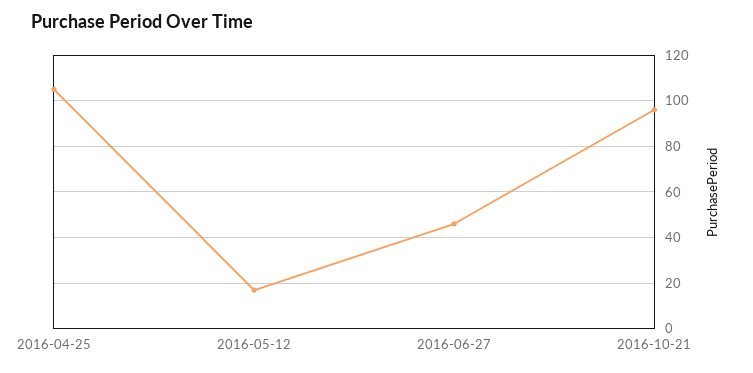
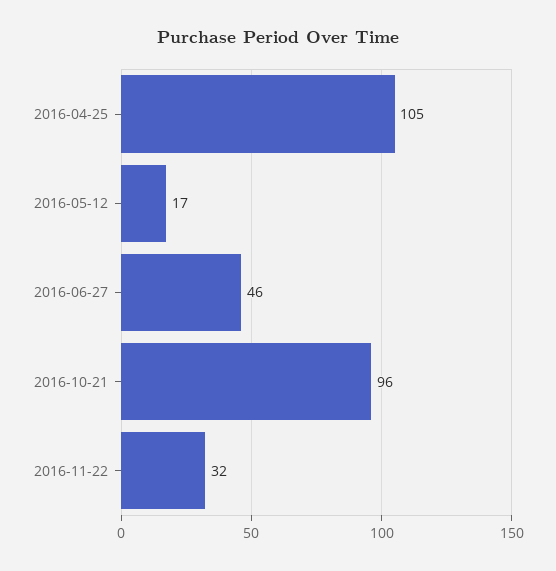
2016-11-22: none -> 32

